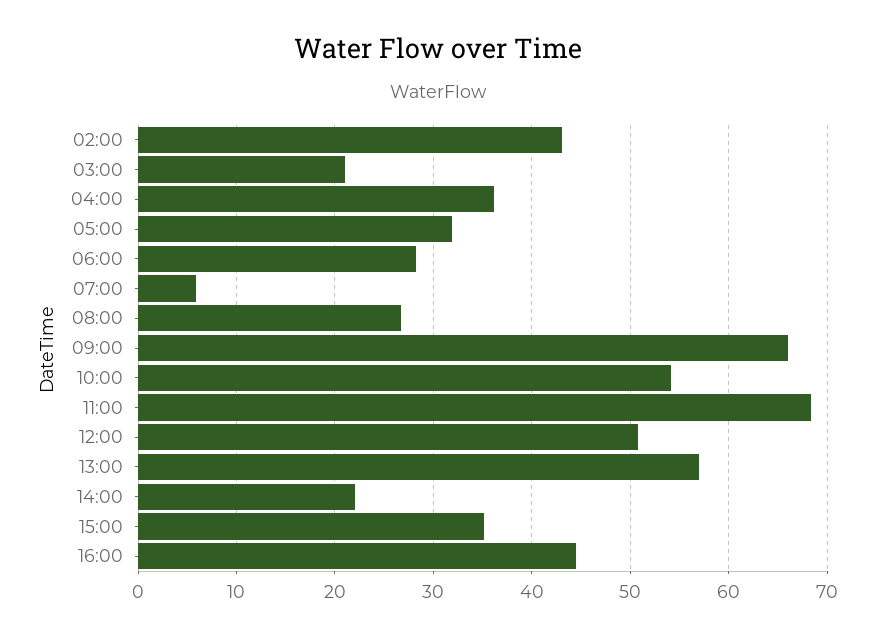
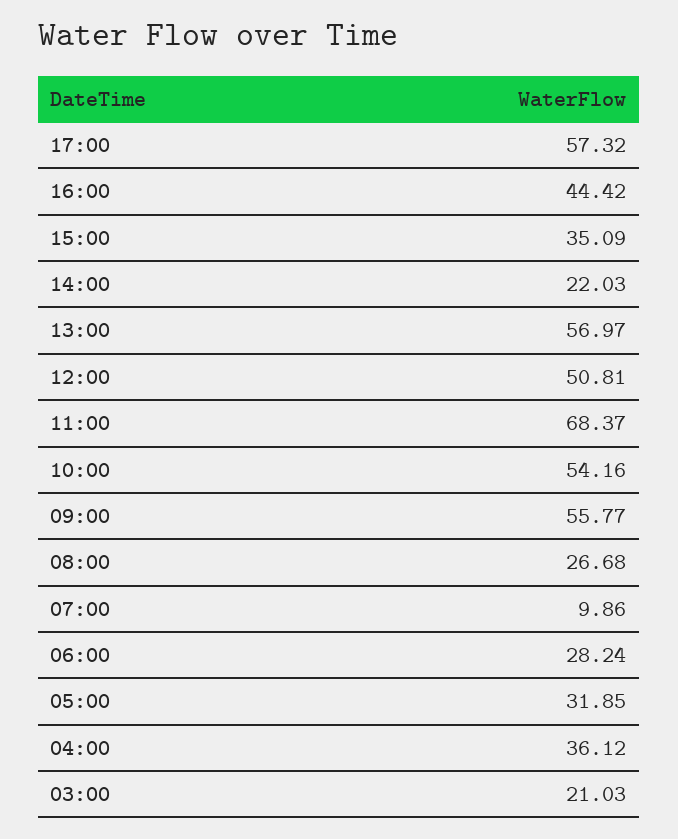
02:00: 43 -> none
07:00: 6 -> 9.86
09:00: 66 -> 55.77
17:00: none -> 57.32

